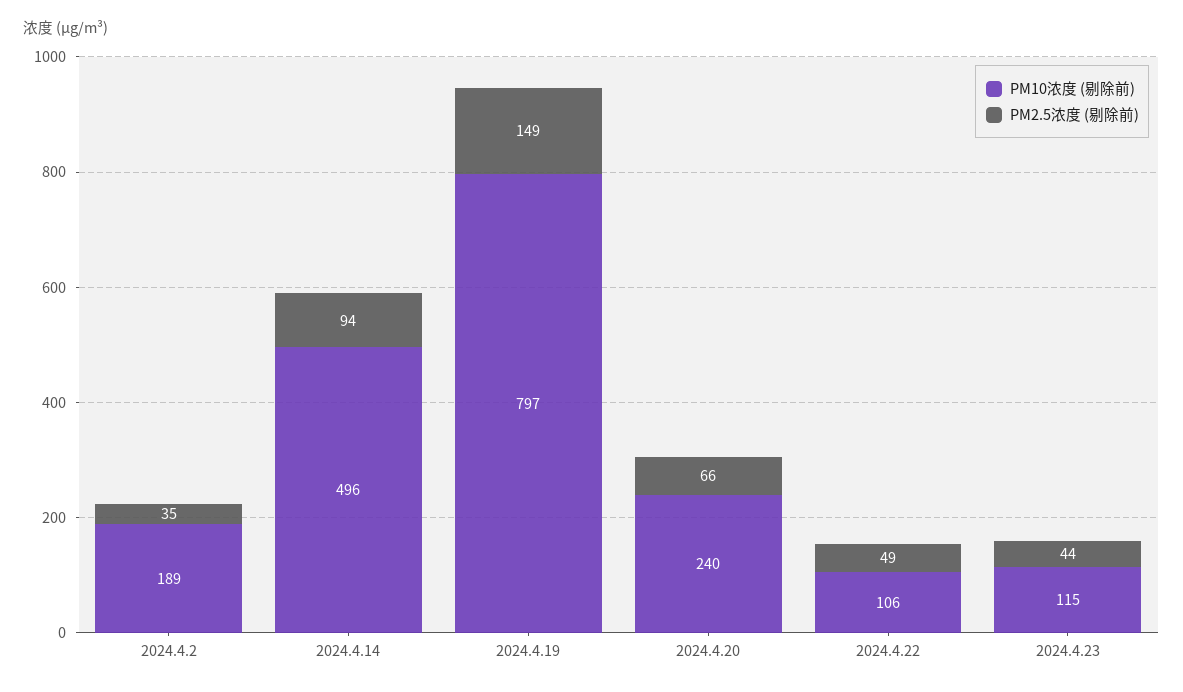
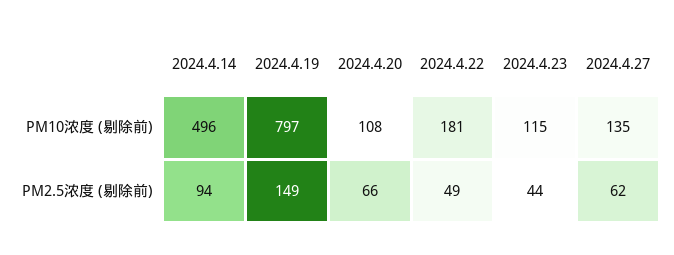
PM10浓度 (剔除前), 2024.4.2: 189 -> none
PM2.5浓度 (剔除前), 2024.4.2: 35 -> none
PM10浓度 (剔除前), 2024.4.20: 240 -> 108
PM10浓度 (剔除前), 2024.4.22: 106 -> 181
PM10浓度 (剔除前), 2024.4.27: none -> 135
PM2.5浓度 (剔除前), 2024.4.27: none -> 62

